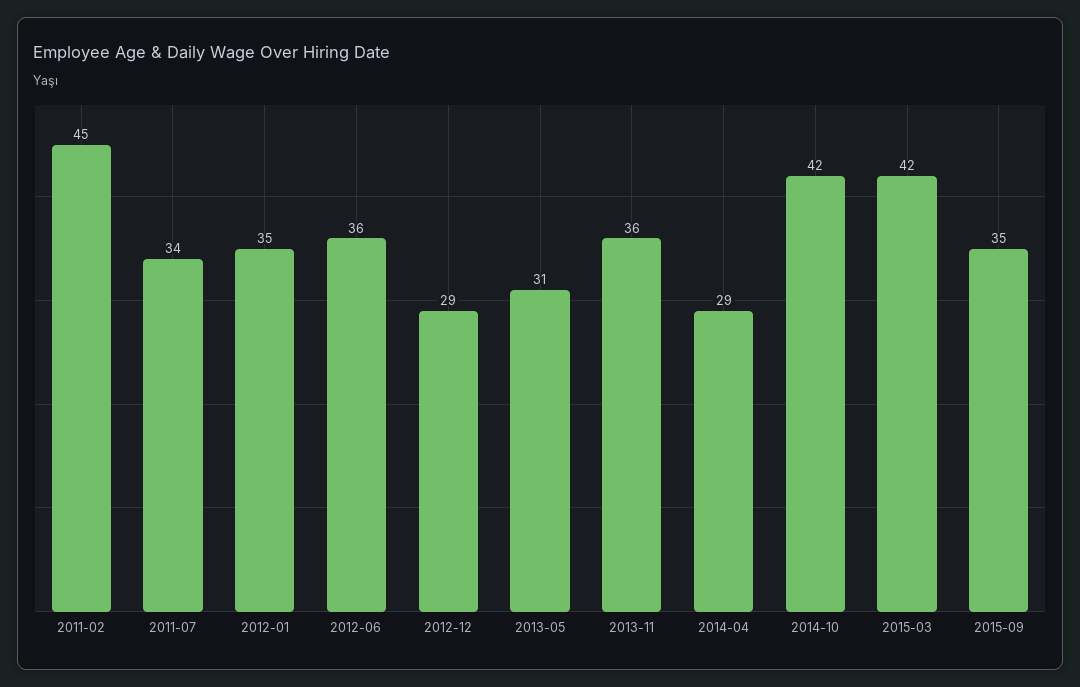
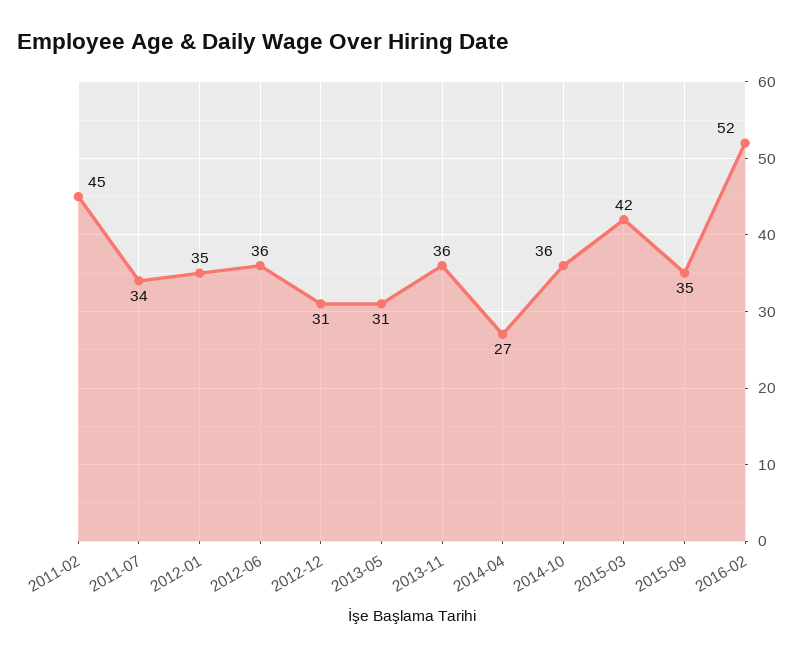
2012-12: 29 -> 31
2014-04: 29 -> 27
2014-10: 42 -> 36
2016-02: none -> 52

